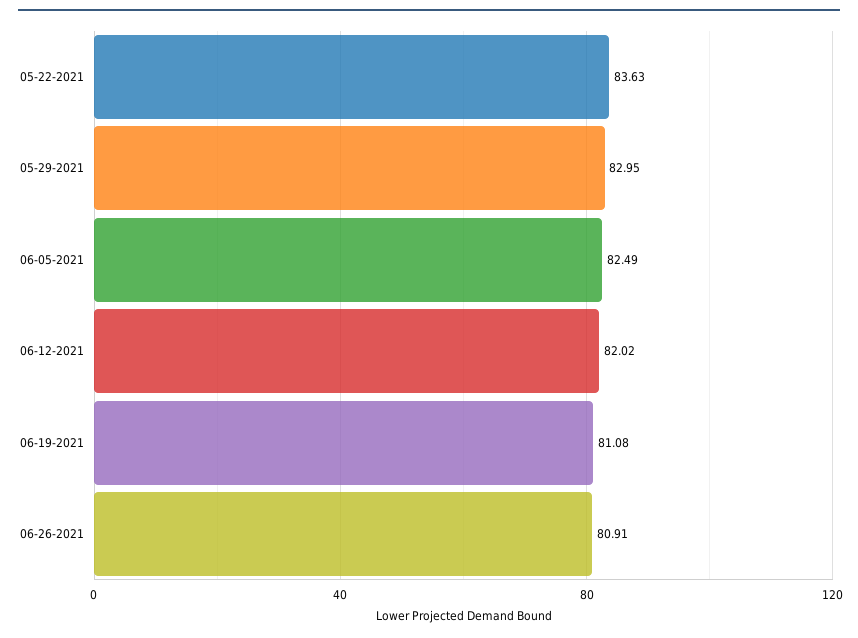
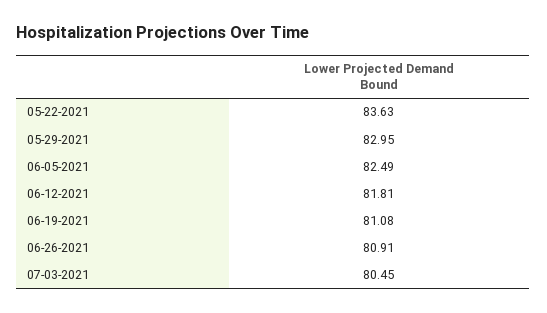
06-12-2021: 82.02 -> 81.81
07-03-2021: none -> 80.45

